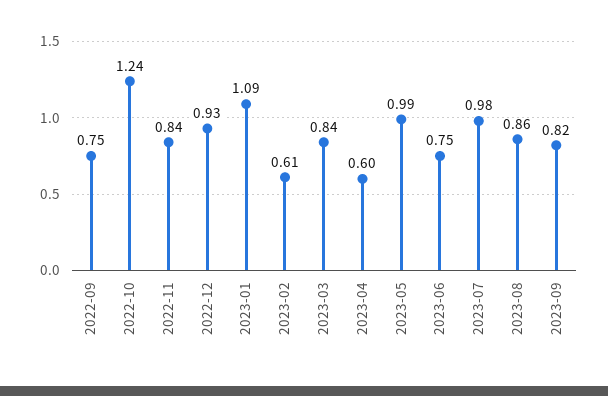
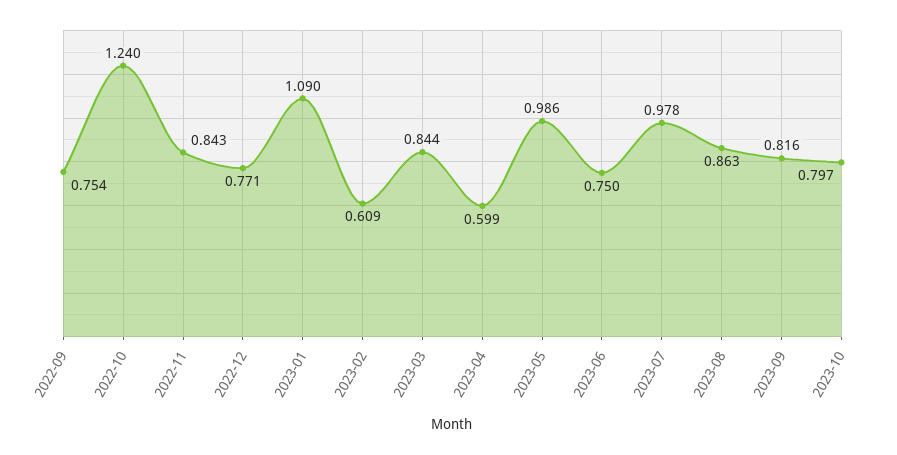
2022-12: 0.93 -> 0.771
2023-10: none -> 0.797

